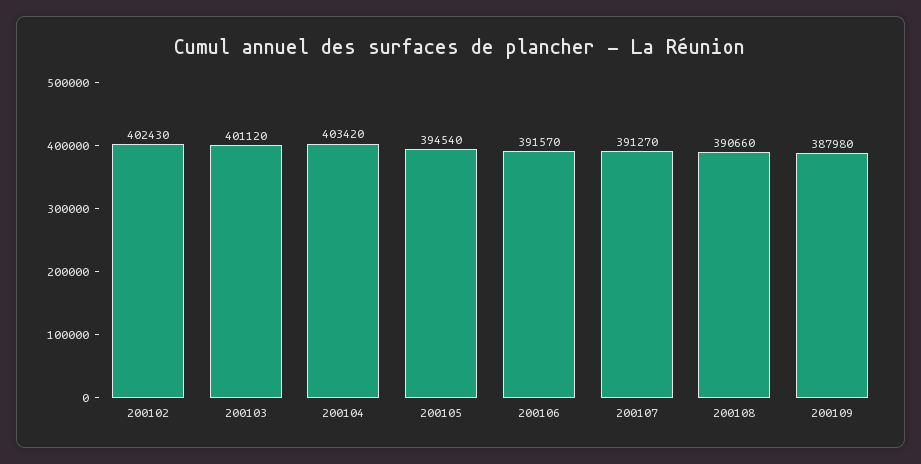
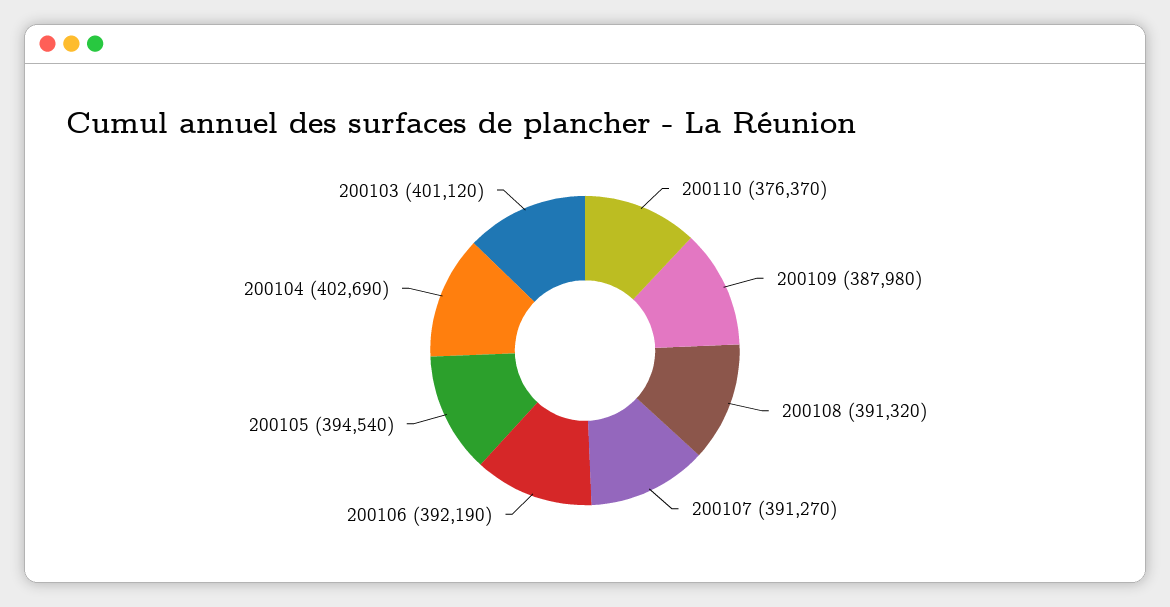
200102: 402430 -> none
200104: 403420 -> 402690
200106: 391570 -> 392190
200108: 390660 -> 391320
200110: none -> 376370

